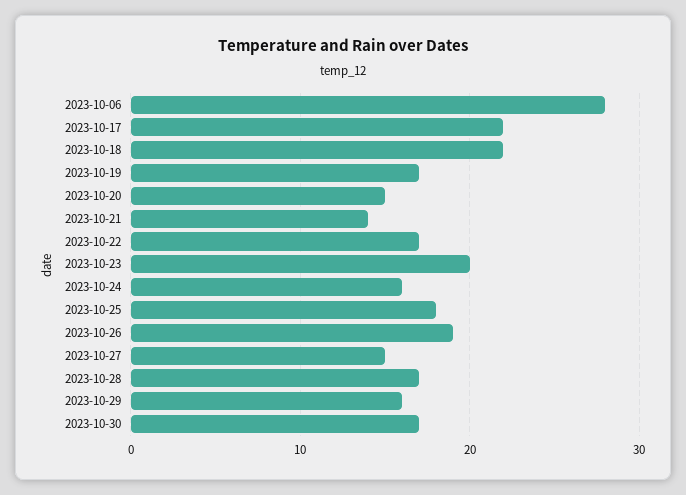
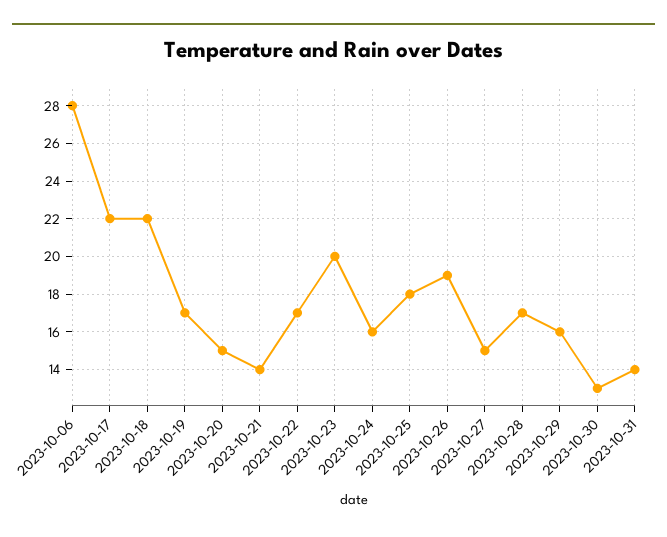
2023-10-30: 17 -> 13
2023-10-31: none -> 14

